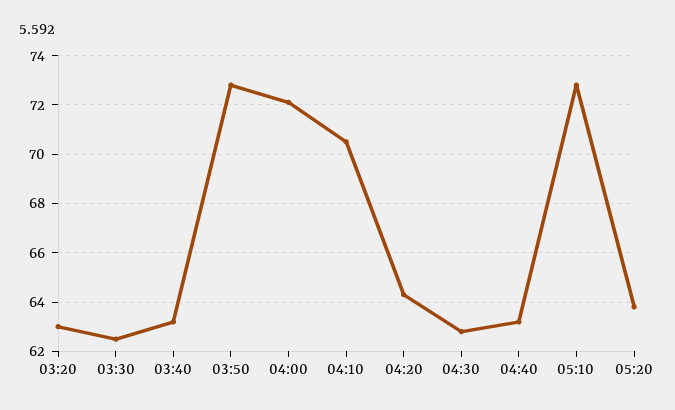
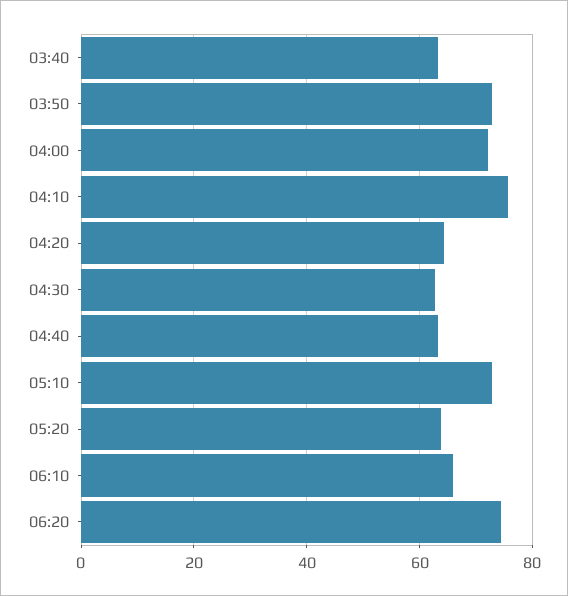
03:20: 63 -> none
03:30: 62.5 -> none
04:10: 70.5 -> 76
06:10: none -> 66
06:20: none -> 74

